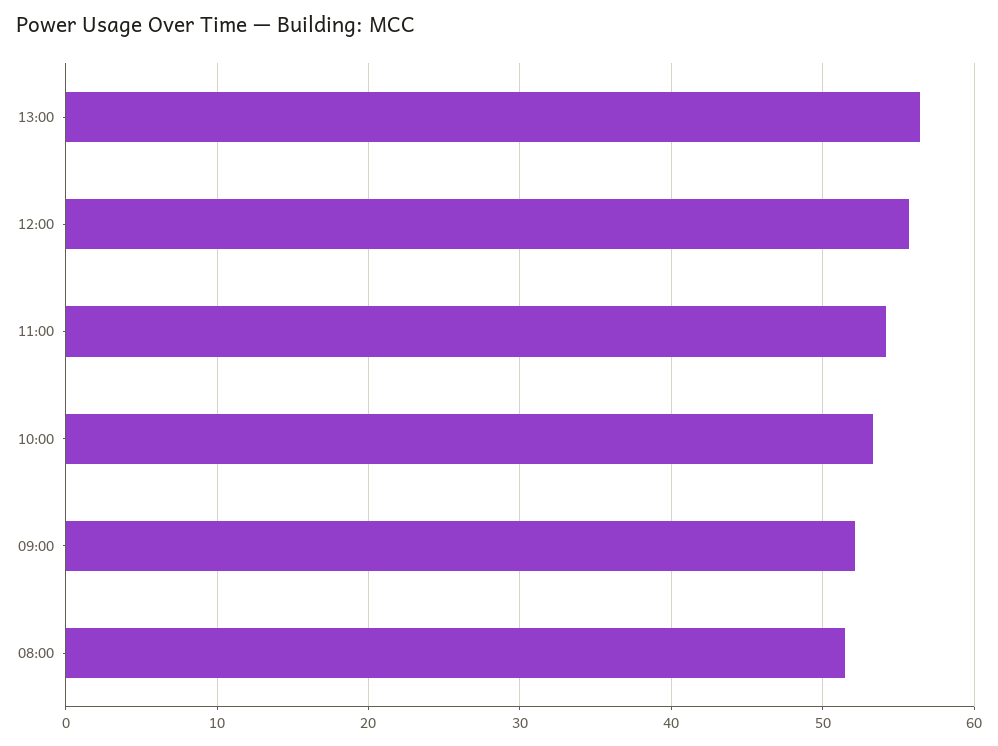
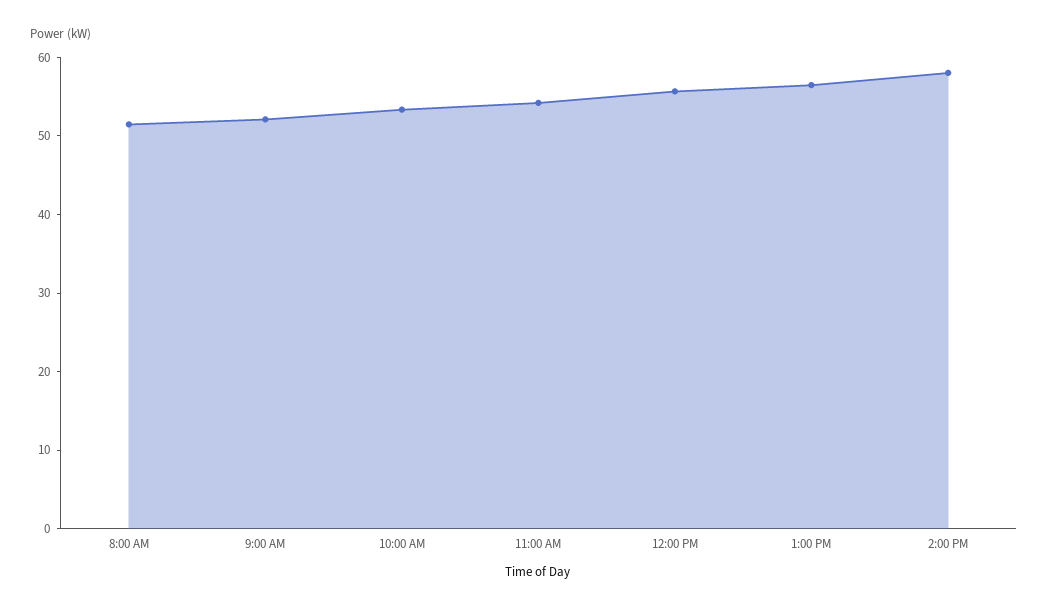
2:00 PM: none -> 58

